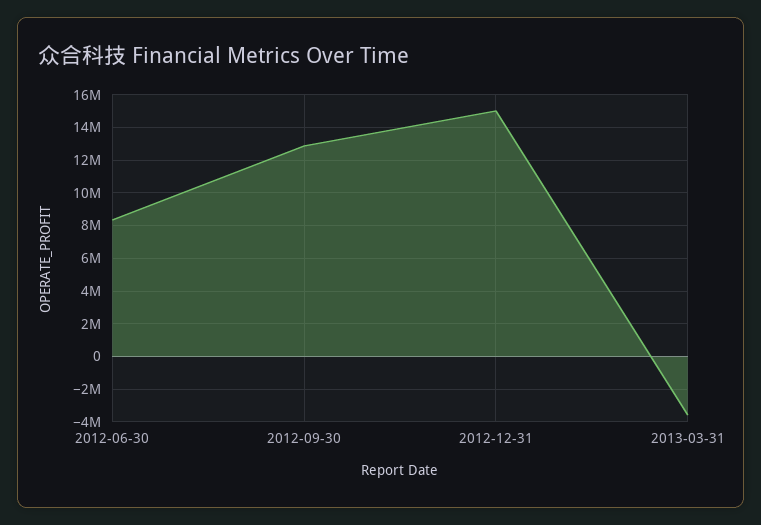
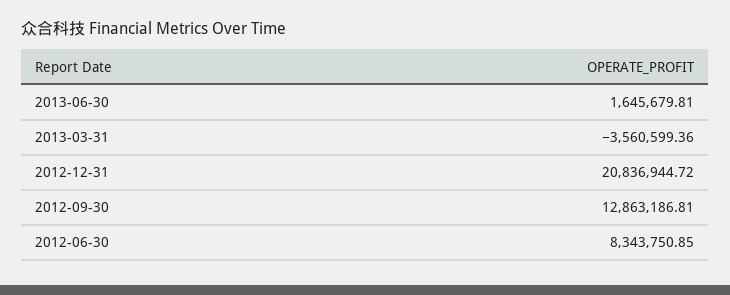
2012-12-31: 15000000 -> 20836944.72
2013-06-30: none -> 1645679.81

